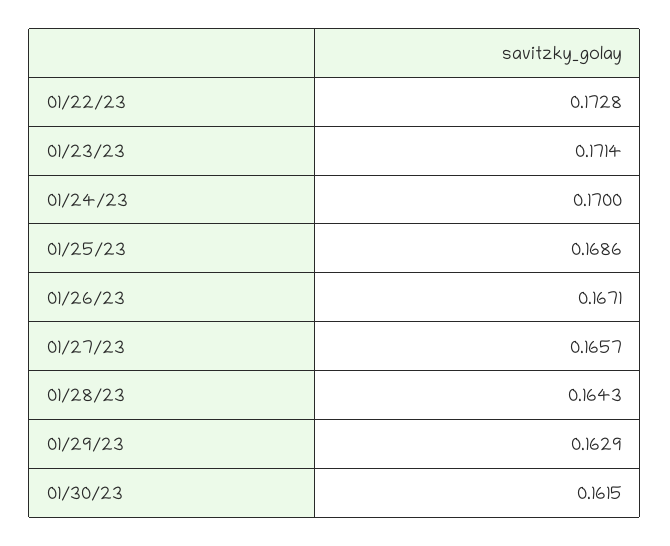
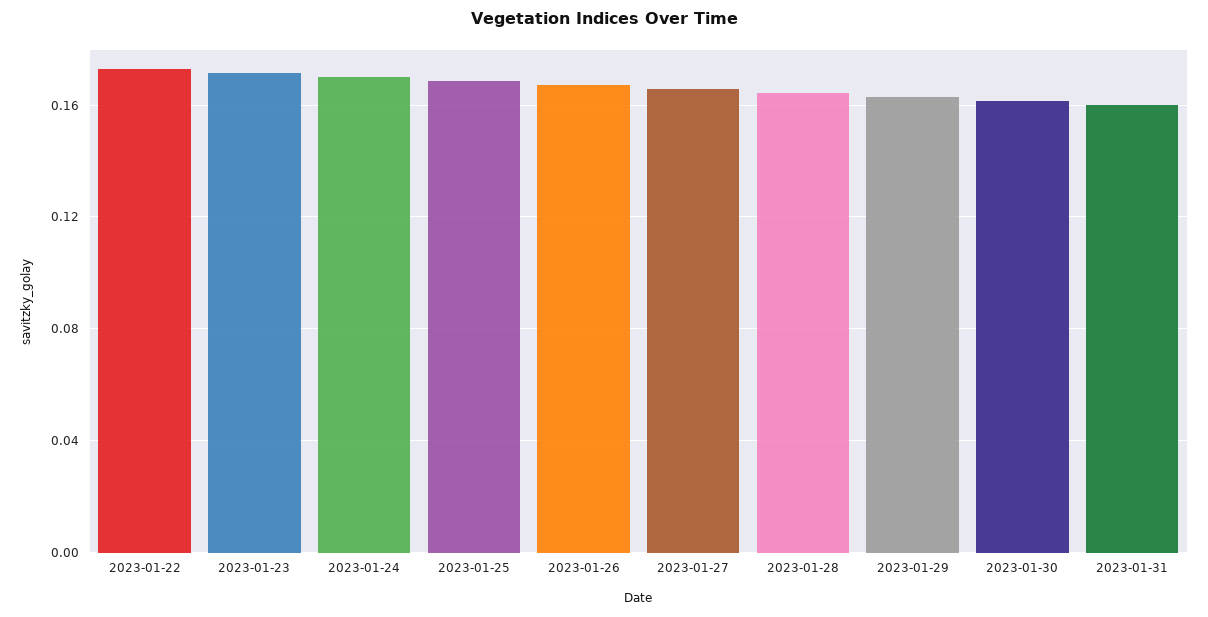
2023-01-31: none -> 0.16

